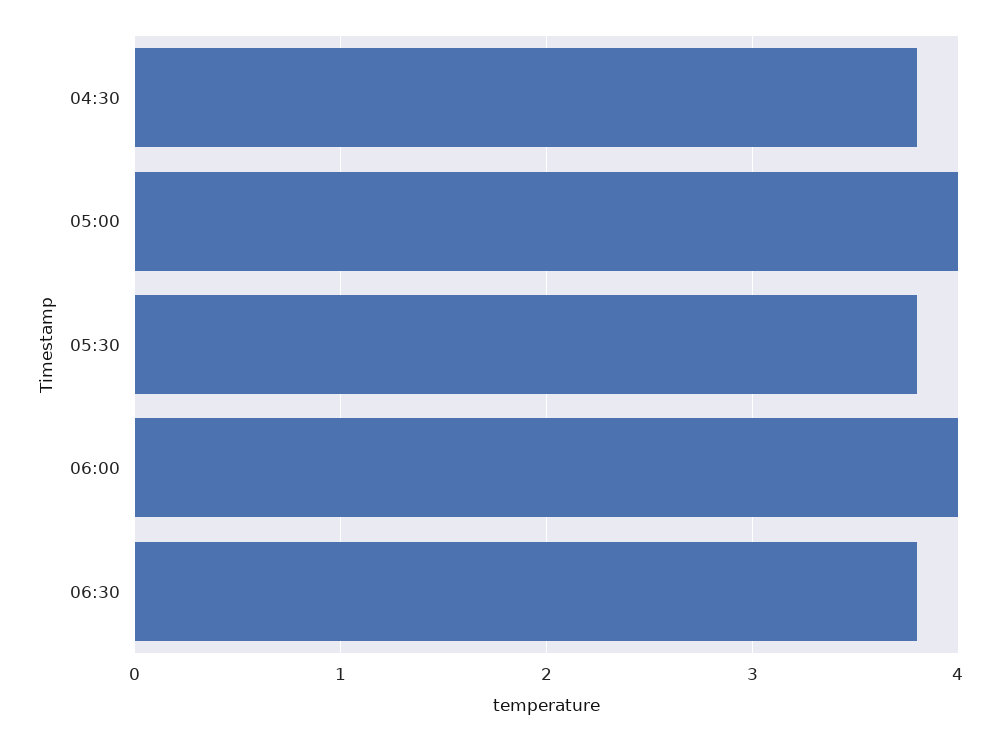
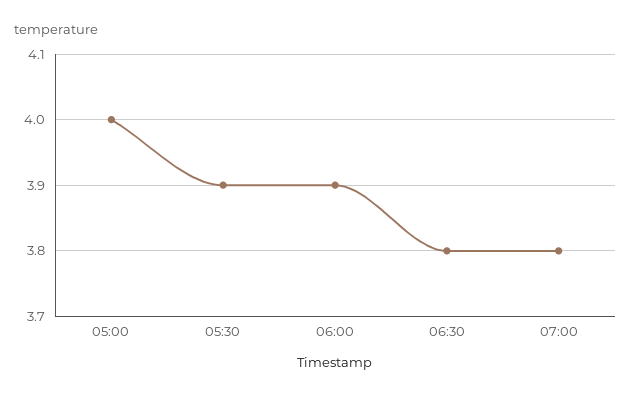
04:30: 3.8 -> none
05:30: 3.8 -> 3.9
06:00: 4 -> 3.9
07:00: none -> 3.8

